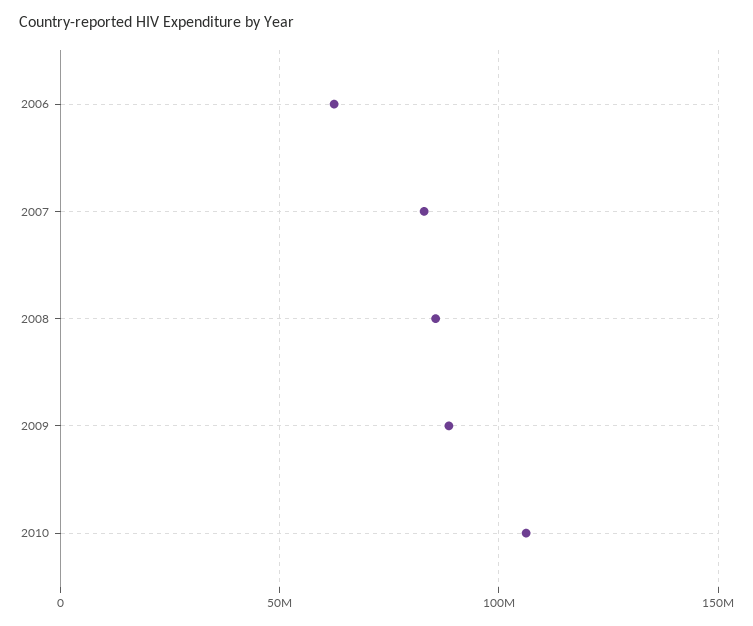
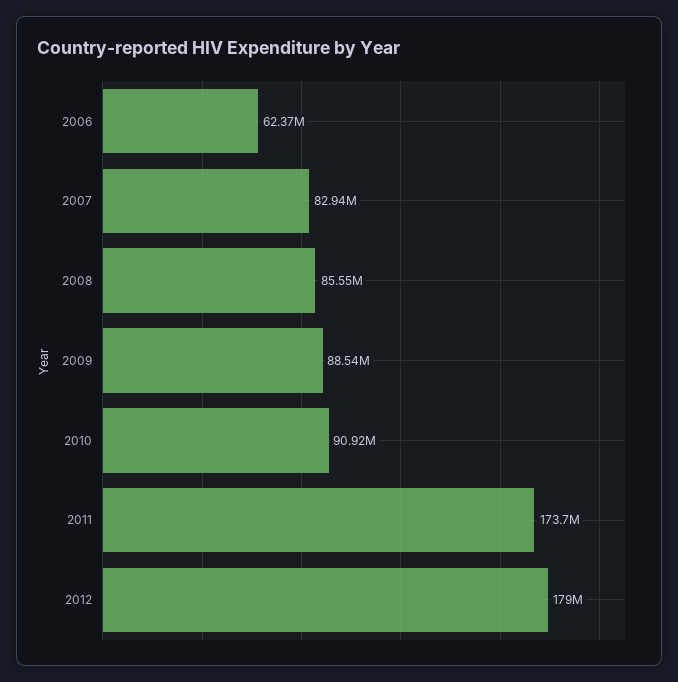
2010: 105000000 -> 90920000
2011: none -> 173700000
2012: none -> 179000000

